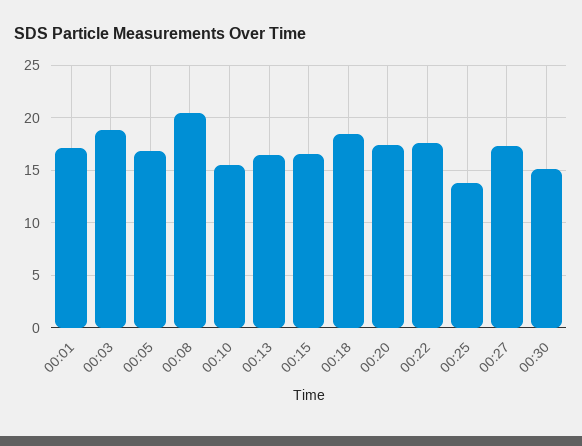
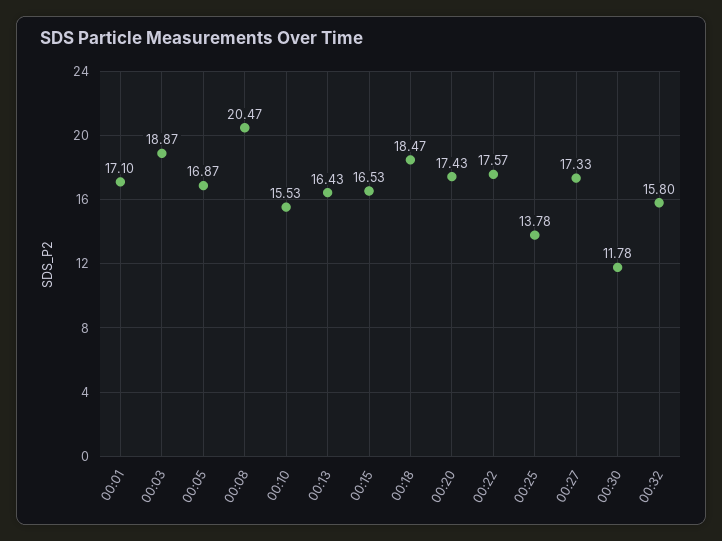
00:30: 15 -> 11.78
00:32: none -> 15.8

